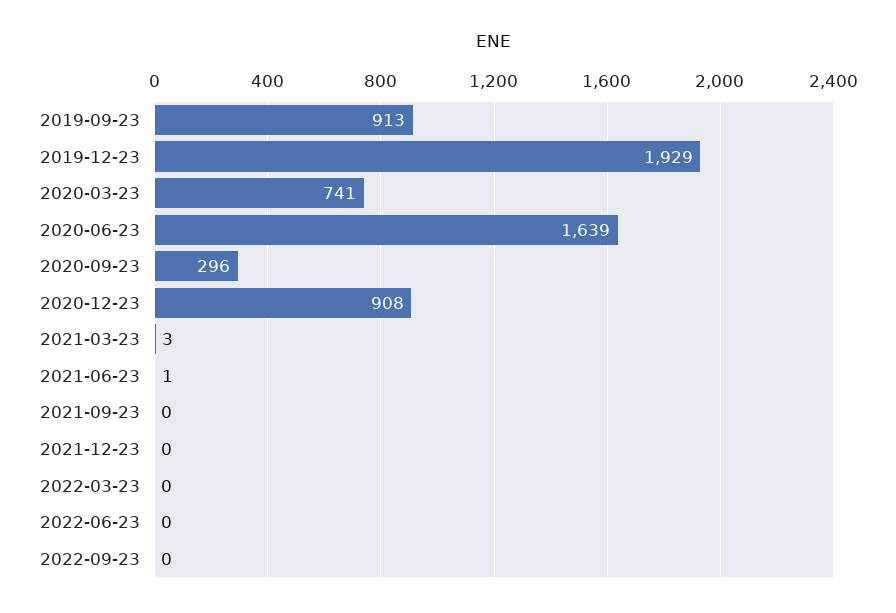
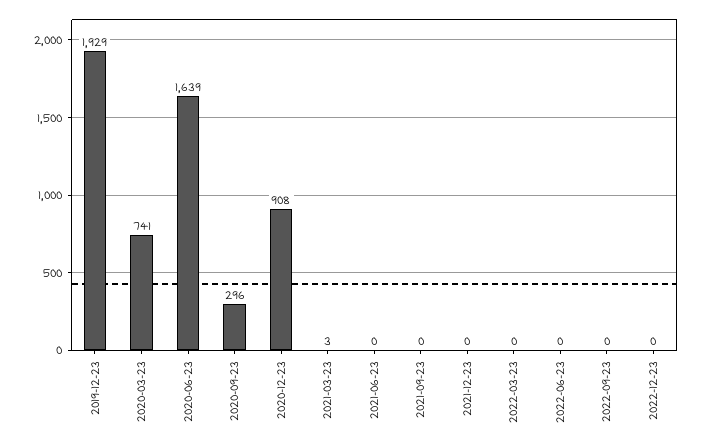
2019-09-23: 913 -> none
2021-06-23: 1 -> 0
2022-12-23: none -> 0

